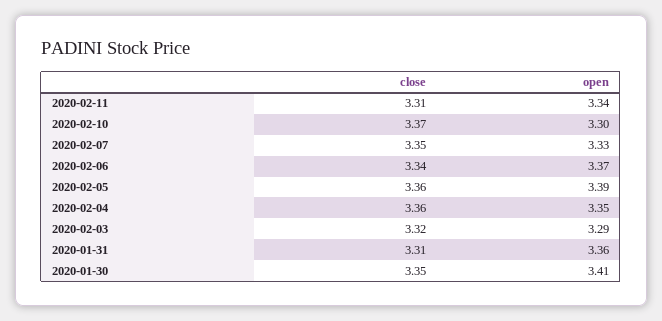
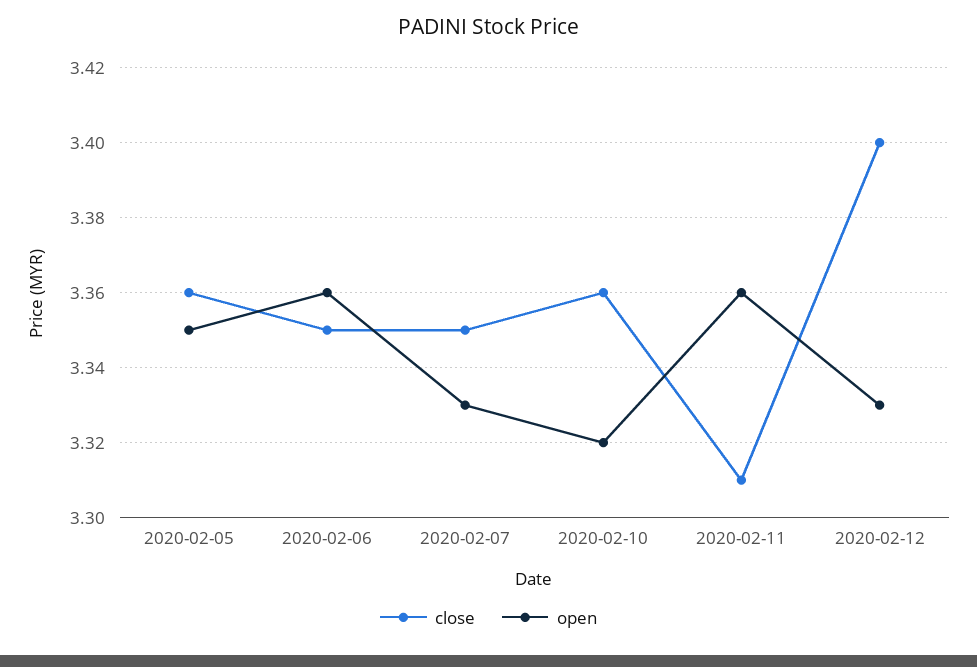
open, 2020-02-11: 3.34 -> 3.36
close, 2020-02-10: 3.37 -> 3.36
open, 2020-02-10: 3.3 -> 3.32
close, 2020-02-06: 3.34 -> 3.35
open, 2020-02-06: 3.37 -> 3.36
open, 2020-02-05: 3.39 -> 3.35
close, 2020-02-04: 3.36 -> none
open, 2020-02-04: 3.35 -> none
close, 2020-02-03: 3.32 -> none
open, 2020-02-03: 3.29 -> none
close, 2020-01-31: 3.31 -> none
open, 2020-01-31: 3.36 -> none
close, 2020-01-30: 3.35 -> none
open, 2020-01-30: 3.41 -> none
close, 2020-02-12: none -> 3.4
open, 2020-02-12: none -> 3.33

